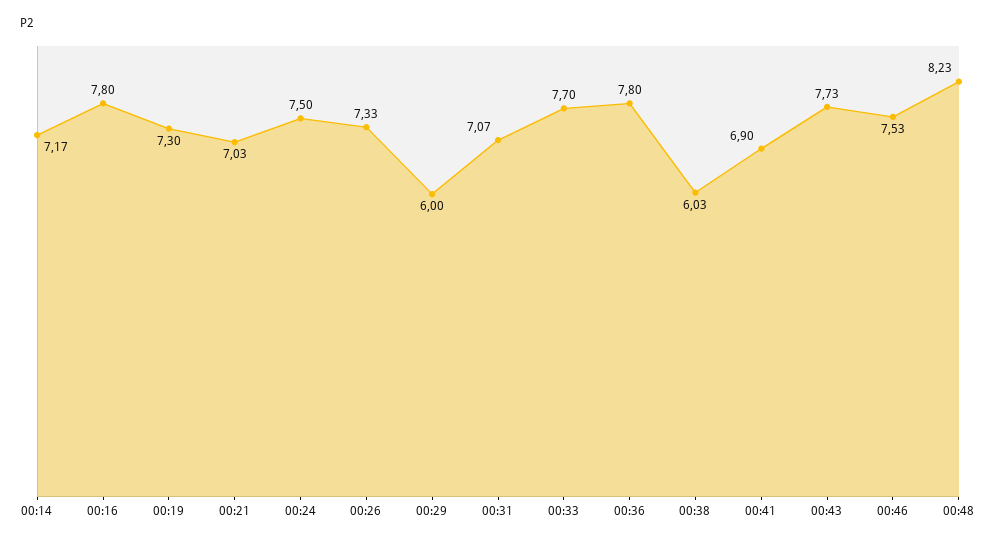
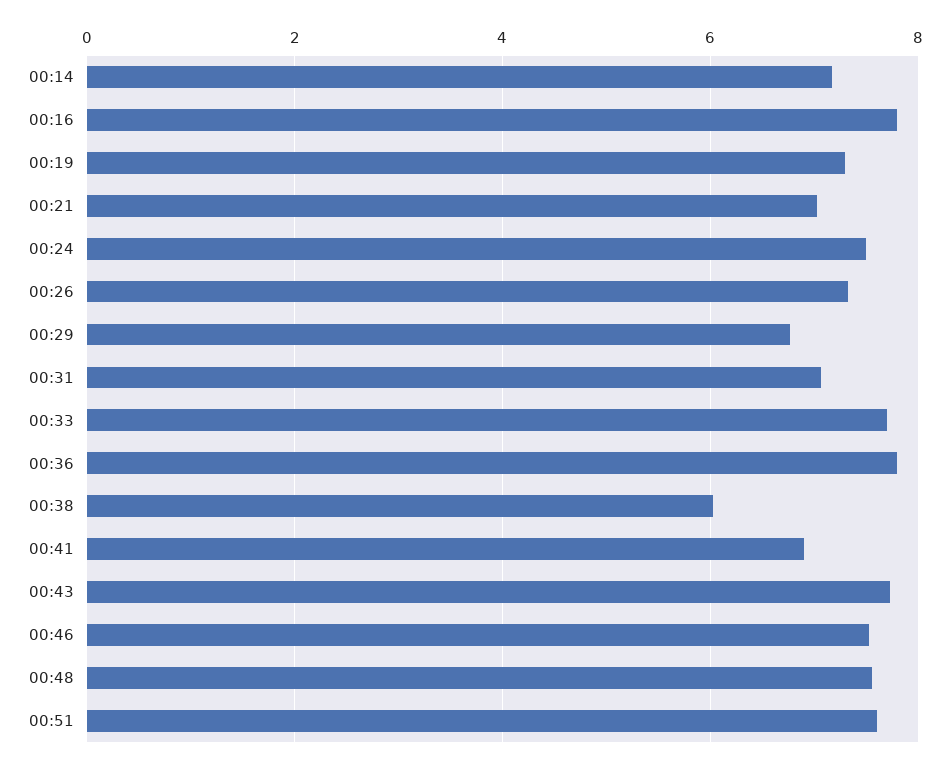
00:29: 6 -> 6.8
00:48: 8.23 -> 7.6
00:51: none -> 7.6

